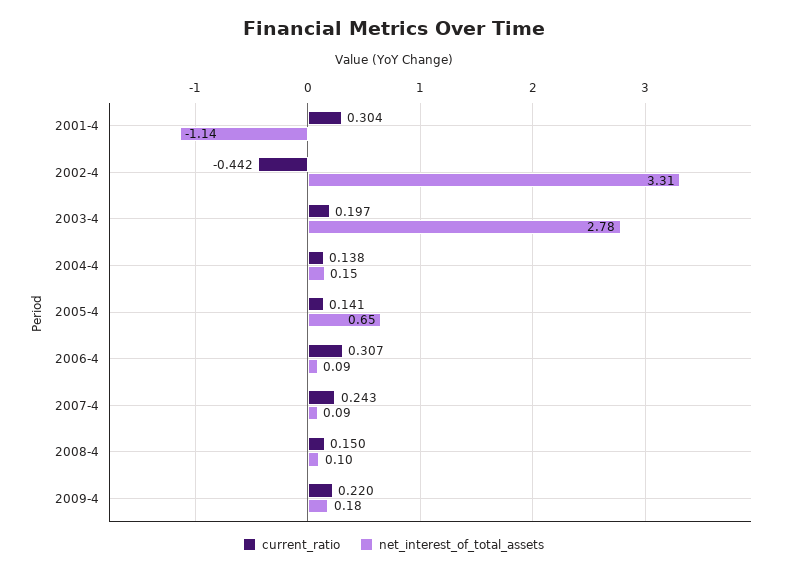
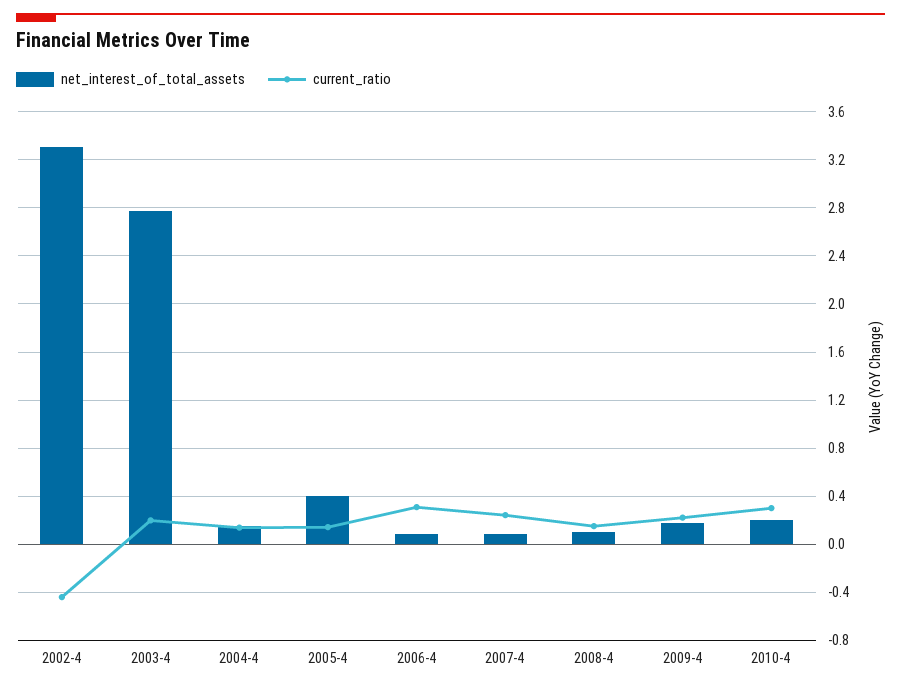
current_ratio, 2001-4: 0.304 -> none
net_interest_of_total_assets, 2001-4: -1.14 -> none
net_interest_of_total_assets, 2005-4: 0.65 -> 0.4
net_interest_of_total_assets, 2010-4: none -> 0.2
current_ratio, 2010-4: none -> 0.3

